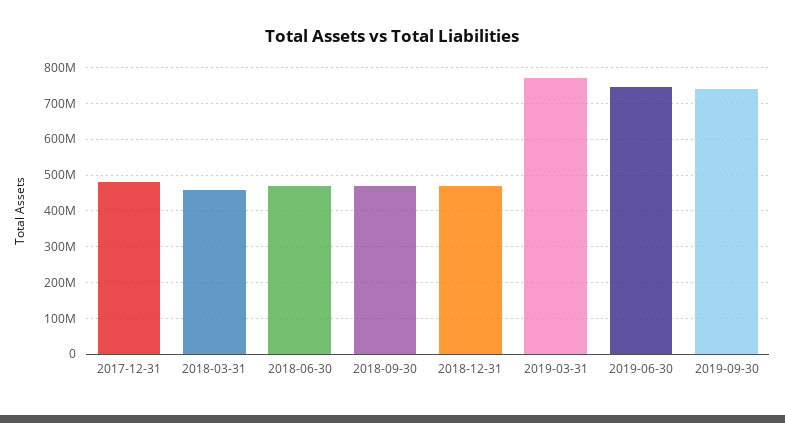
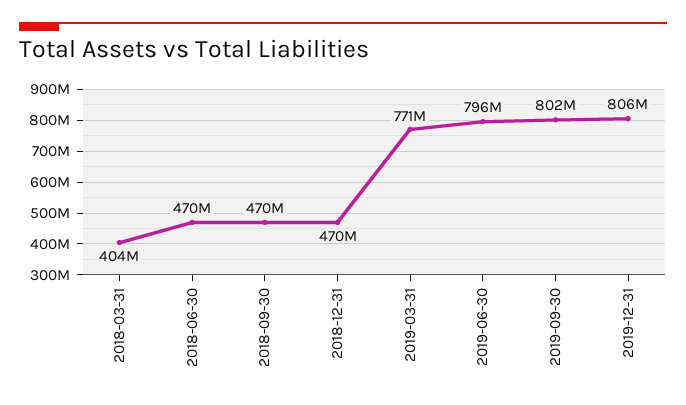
2017-12-31: 480000000 -> none
2018-03-31: 460000000 -> 404000000
2019-06-30: 740000000 -> 796000000
2019-09-30: 740000000 -> 802000000
2019-12-31: none -> 806000000

